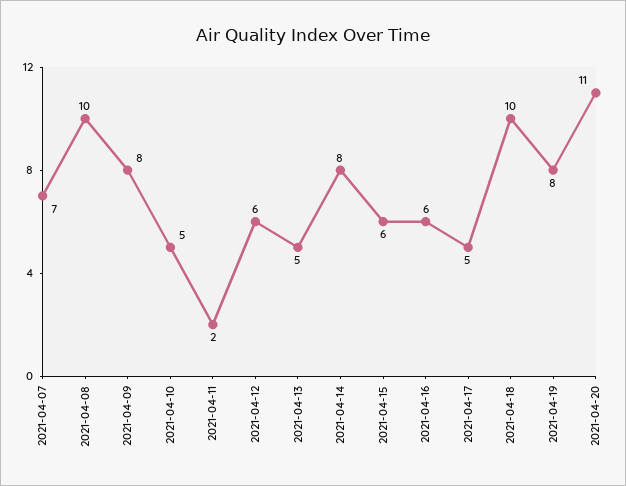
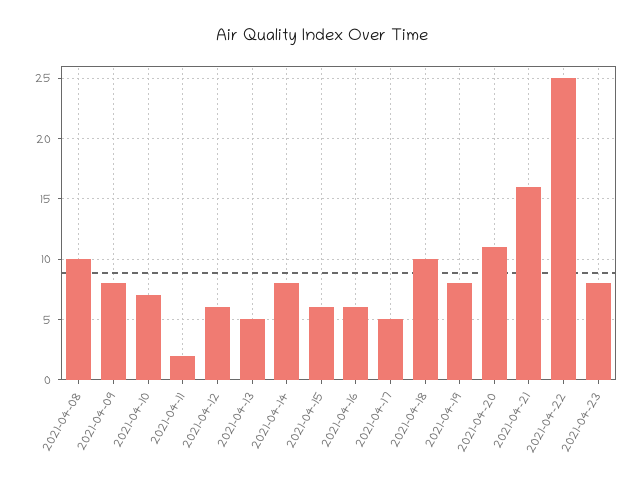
2021-04-07: 7 -> none
2021-04-10: 5 -> 7
2021-04-21: none -> 16
2021-04-22: none -> 25
2021-04-23: none -> 8

